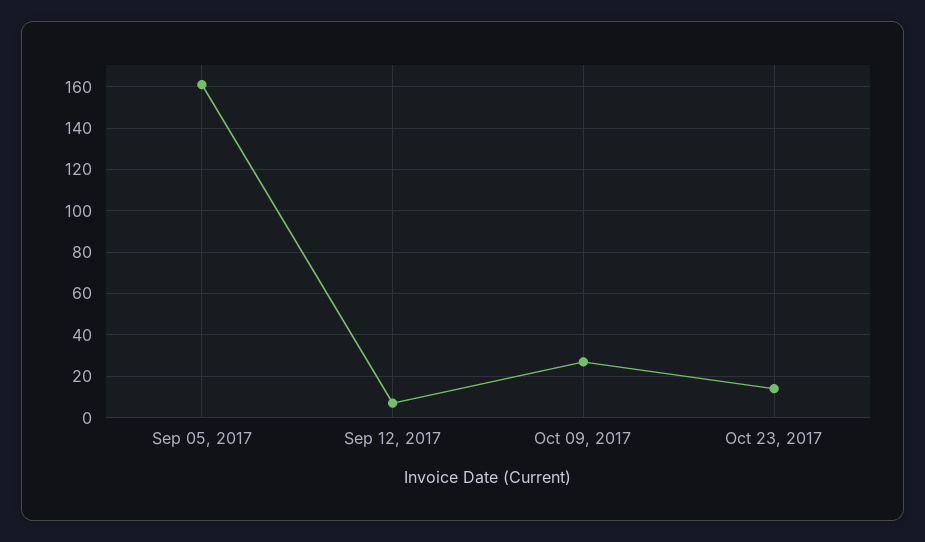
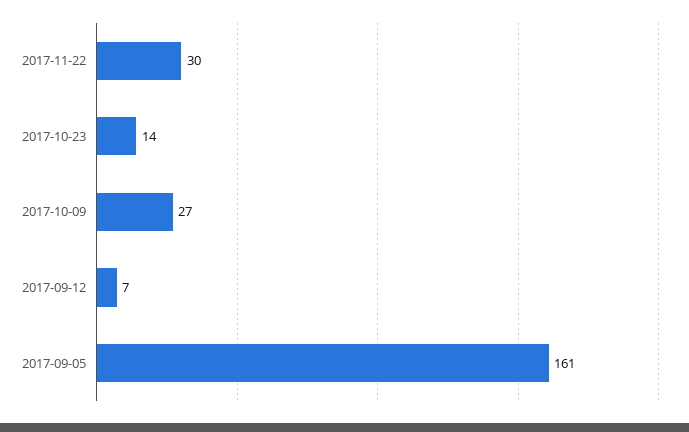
2017-11-22: none -> 30

